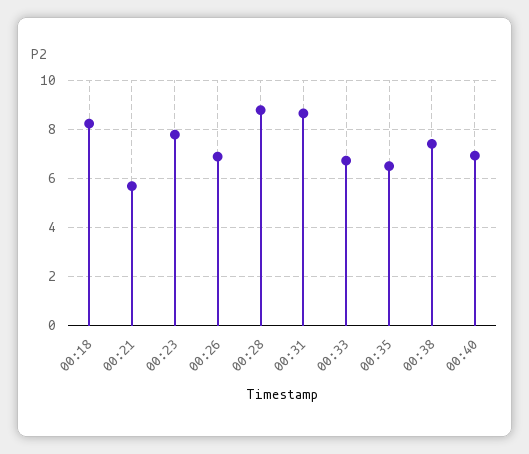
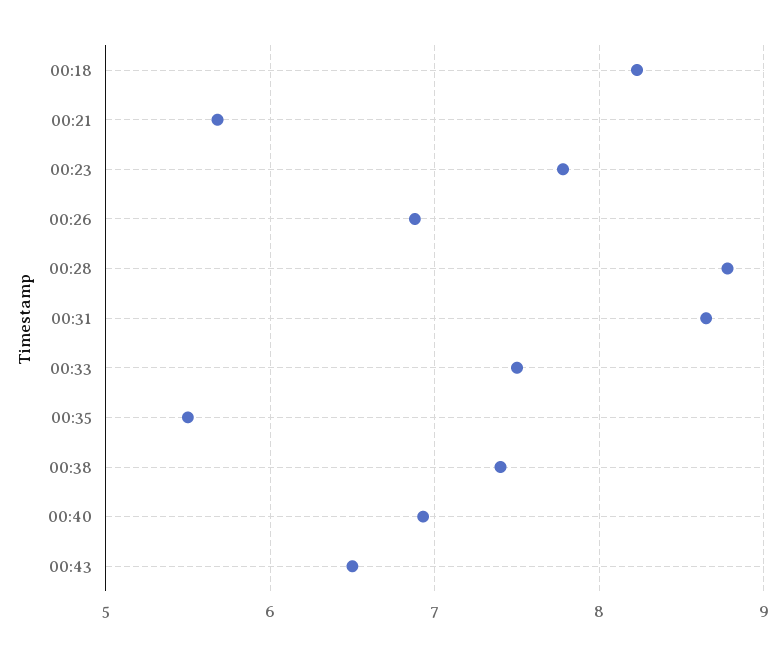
00:33: 6.75 -> 7.5
00:35: 6.5 -> 5.5
00:43: none -> 6.5

